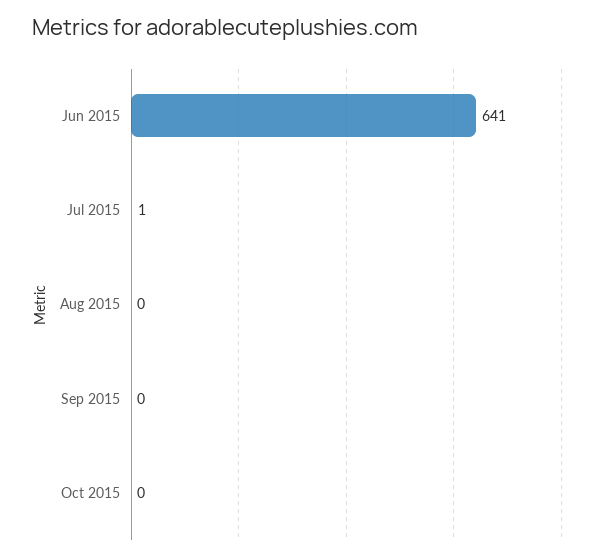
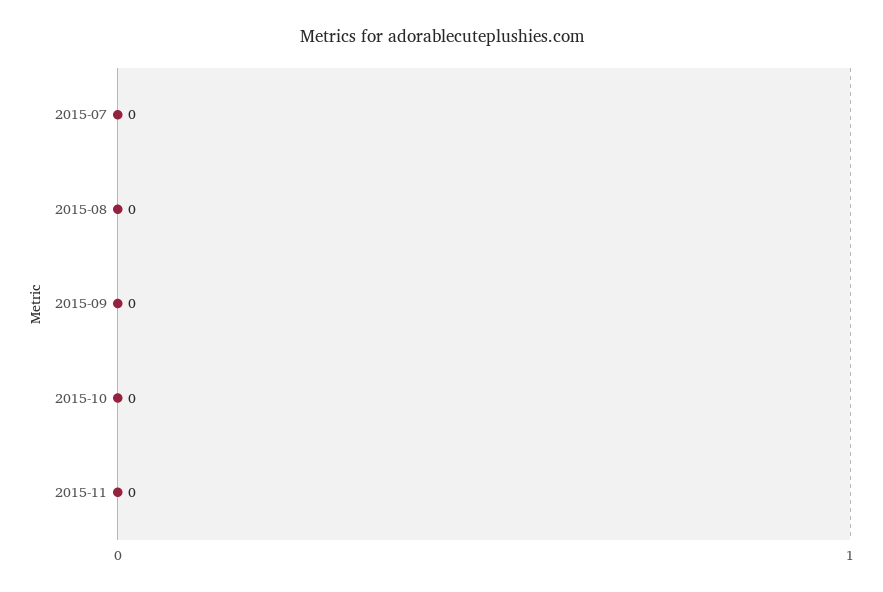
Jun 2015: 641 -> none
Jul 2015: 1 -> 0
2015-11: none -> 0

